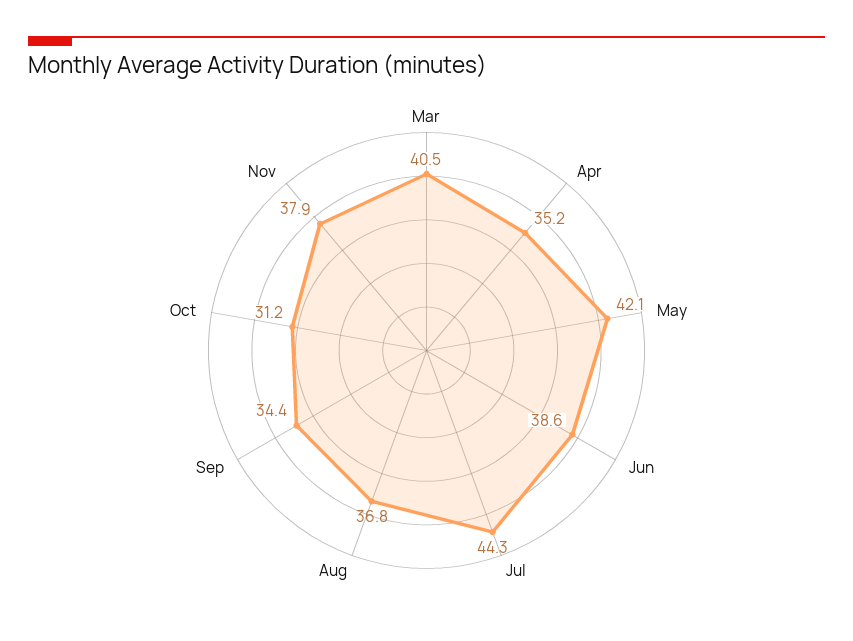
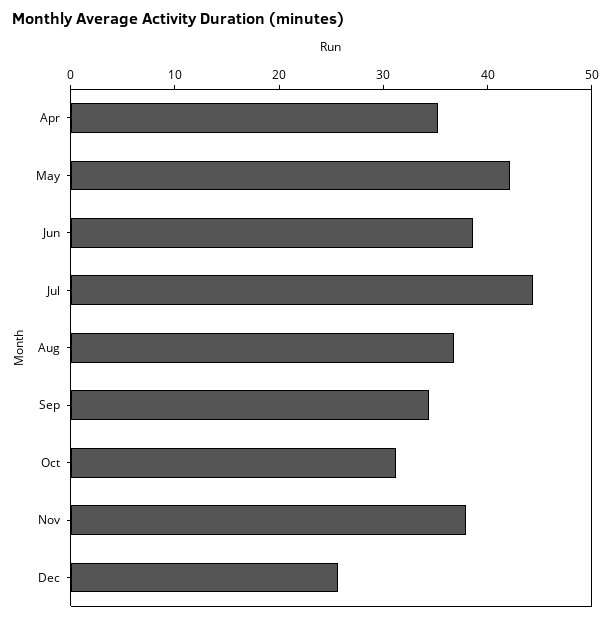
Mar: 40.5 -> none
Dec: none -> 26

